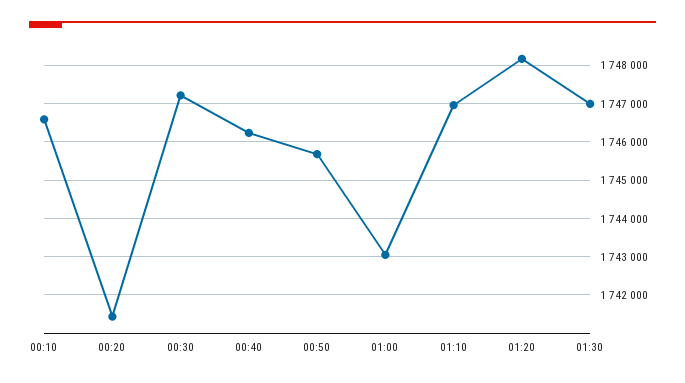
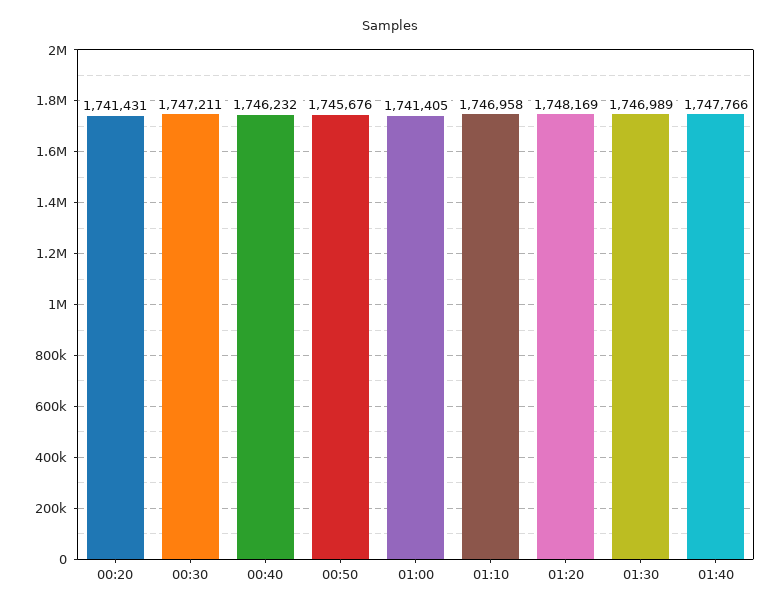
00:10: 1746600 -> none
01:00: 1743000 -> 1741405
01:40: none -> 1747766

